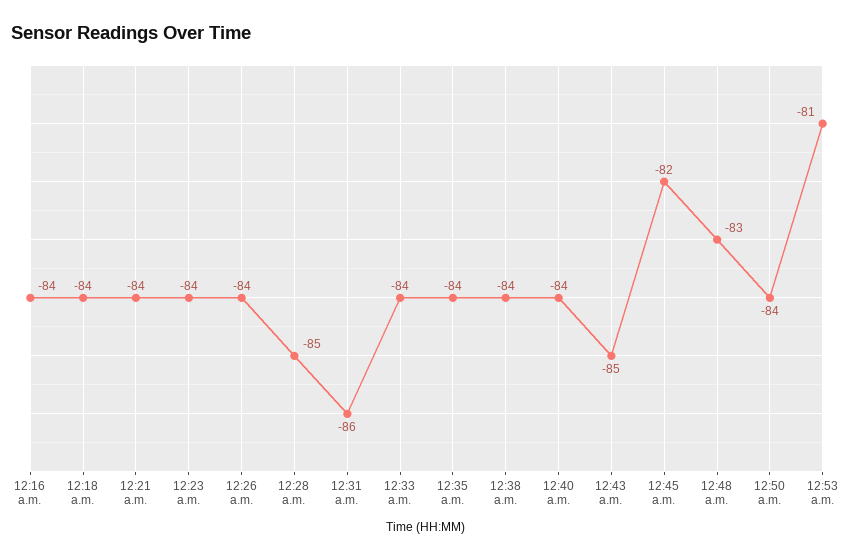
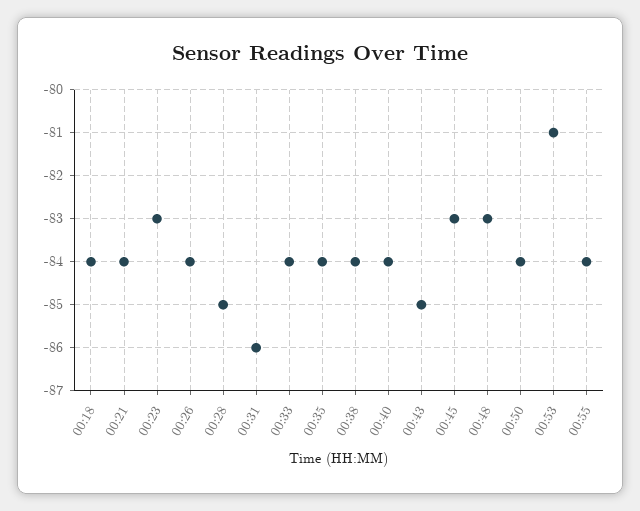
12:16 a.m.: -84 -> none
12:23 a.m.: -84 -> -83
12:45 a.m.: -82 -> -83
00:55: none -> -84

